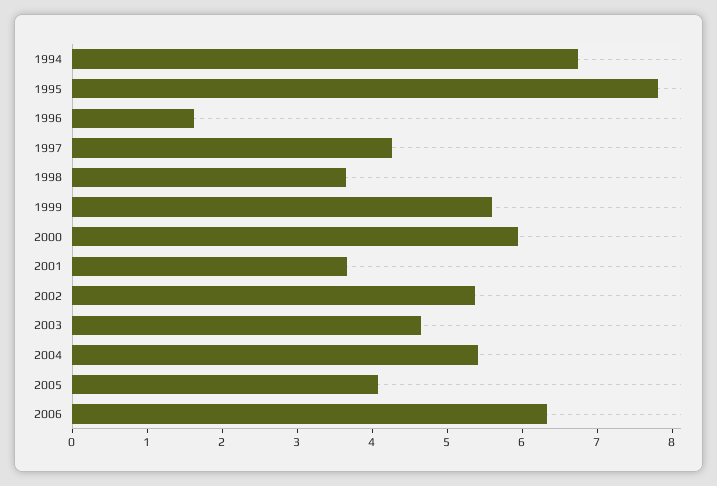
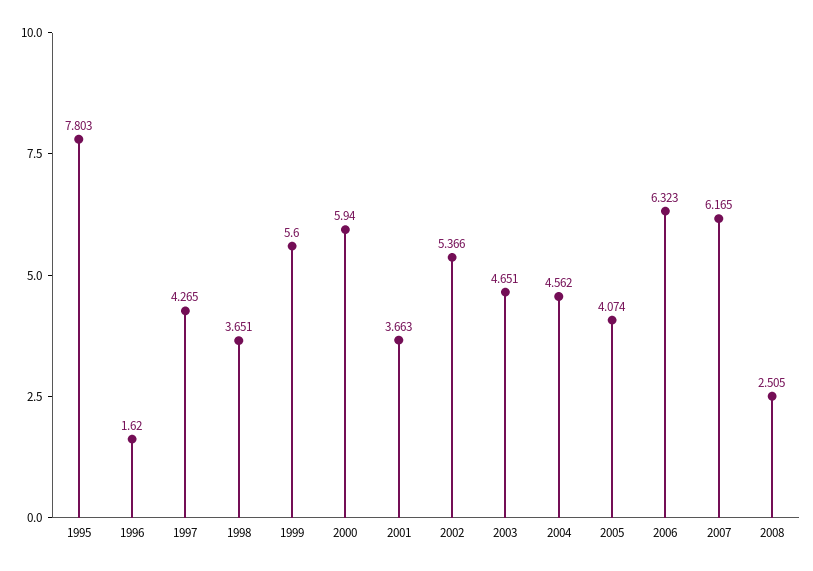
1994: 6.8 -> none
2004: 5.4 -> 4.562
2007: none -> 6.165
2008: none -> 2.505

